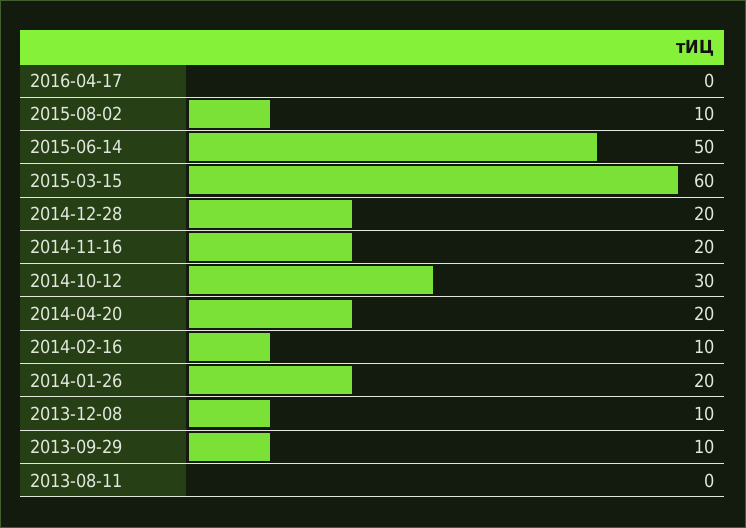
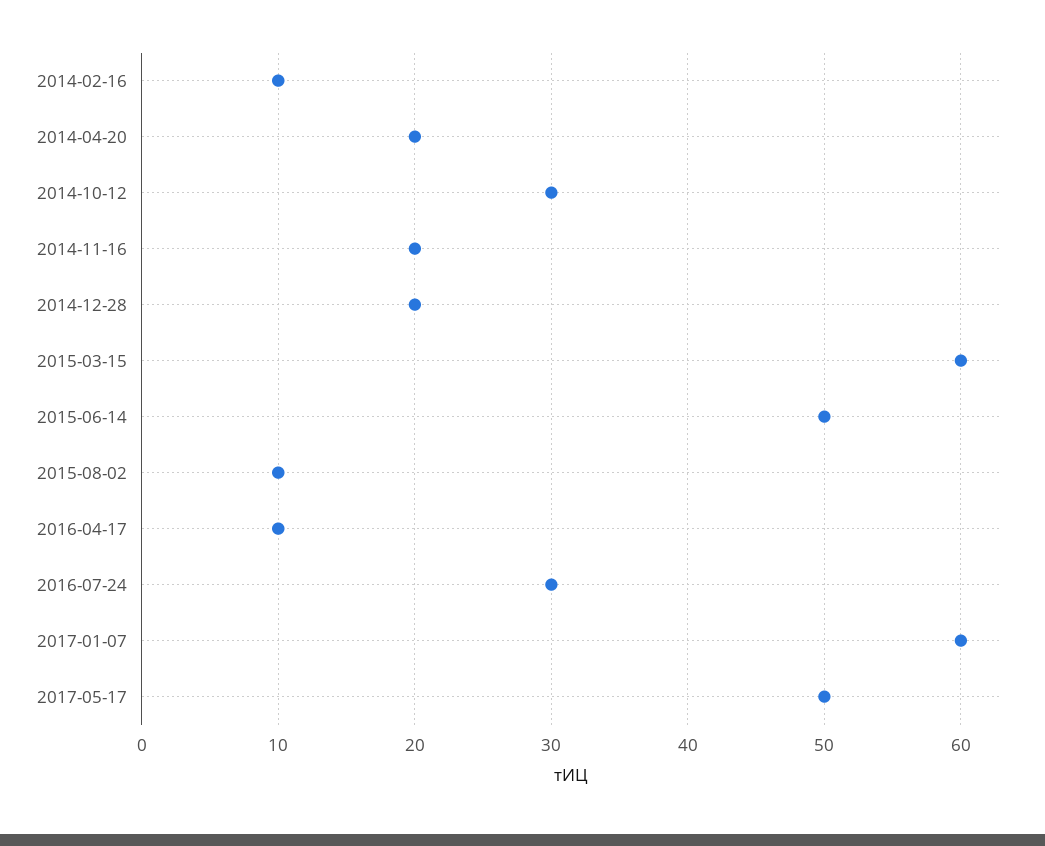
2016-04-17: 0 -> 10
2014-01-26: 20 -> none
2013-12-08: 10 -> none
2013-09-29: 10 -> none
2013-08-11: 0 -> none
2016-07-24: none -> 30
2017-01-07: none -> 60
2017-05-17: none -> 50

